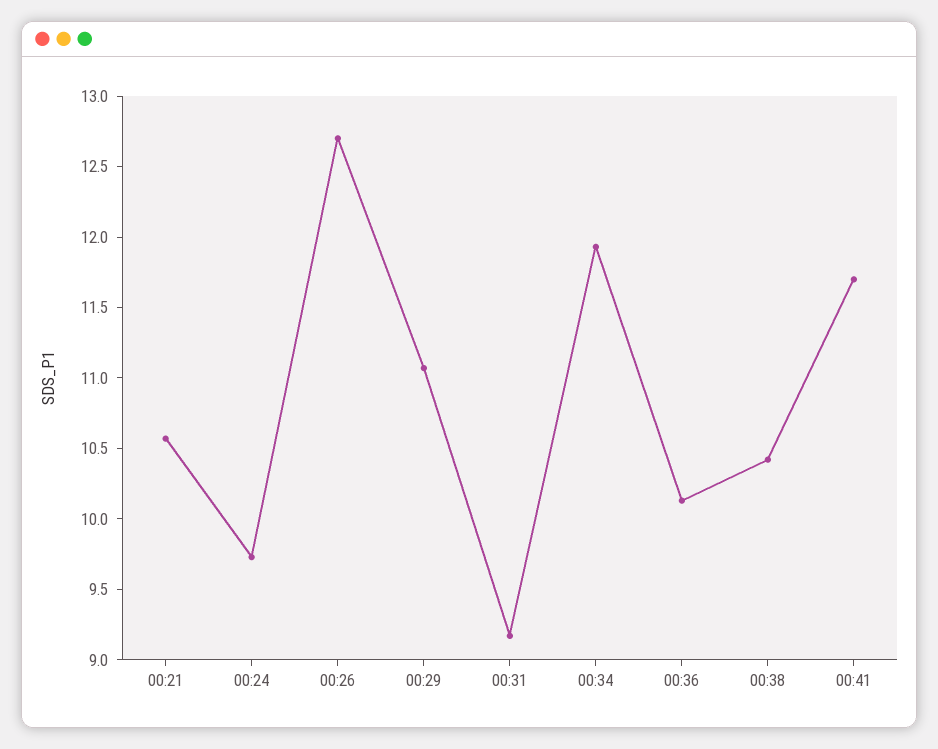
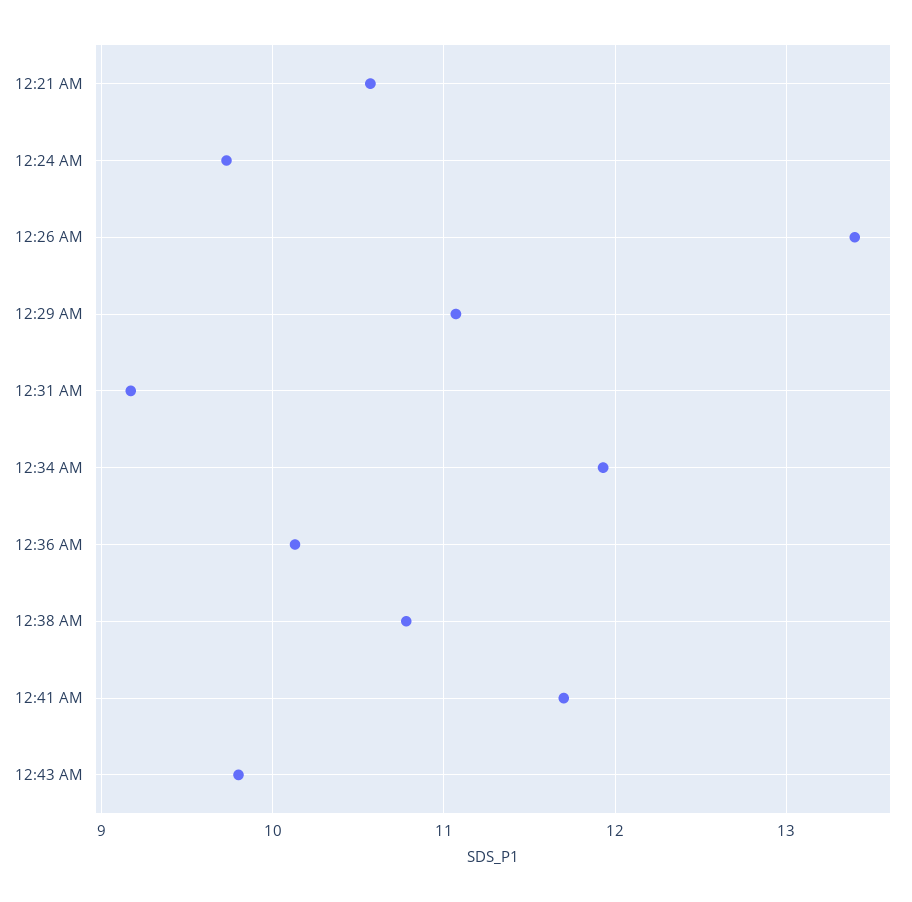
00:26: 12.7 -> 13.4
00:38: 10.4 -> 10.8
12:43 AM: none -> 9.8

